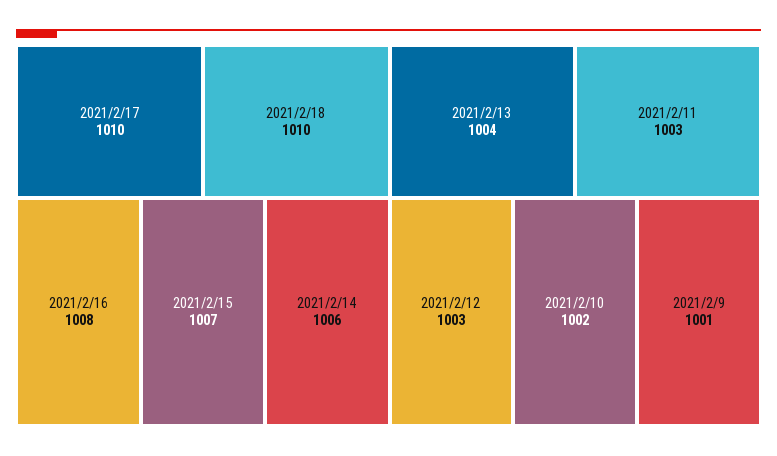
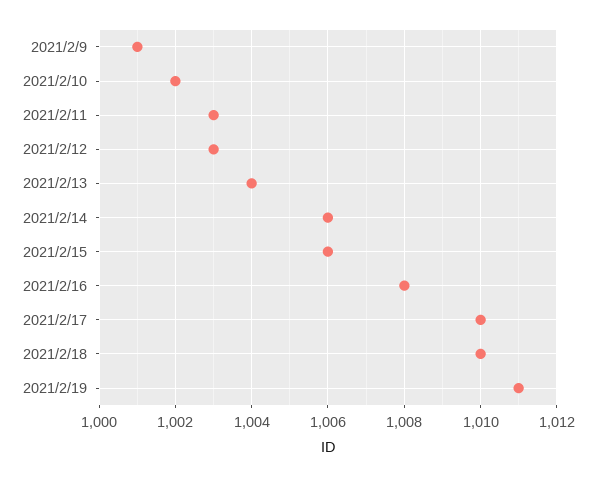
2021/2/15: 1007 -> 1006
2021/2/19: none -> 1011

